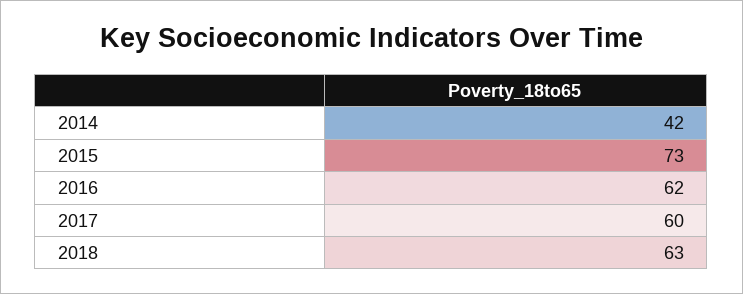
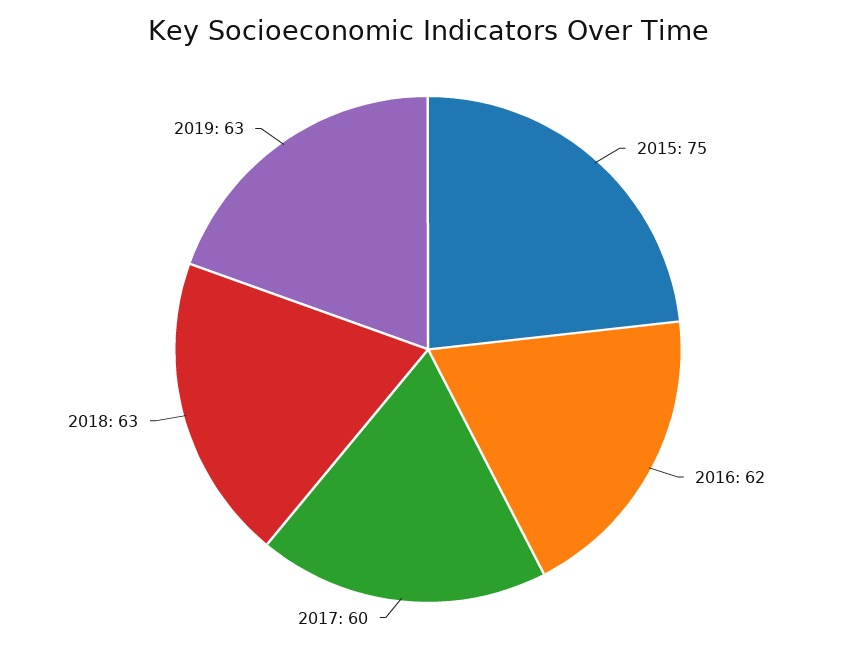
2014: 42 -> none
2015: 73 -> 75
2019: none -> 63

